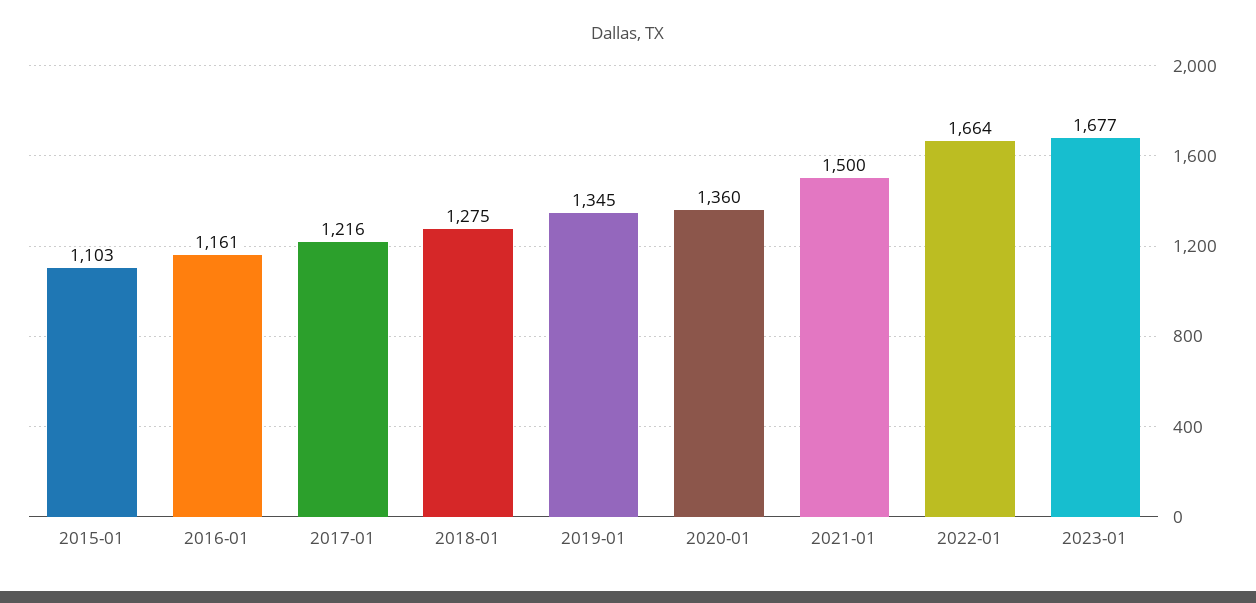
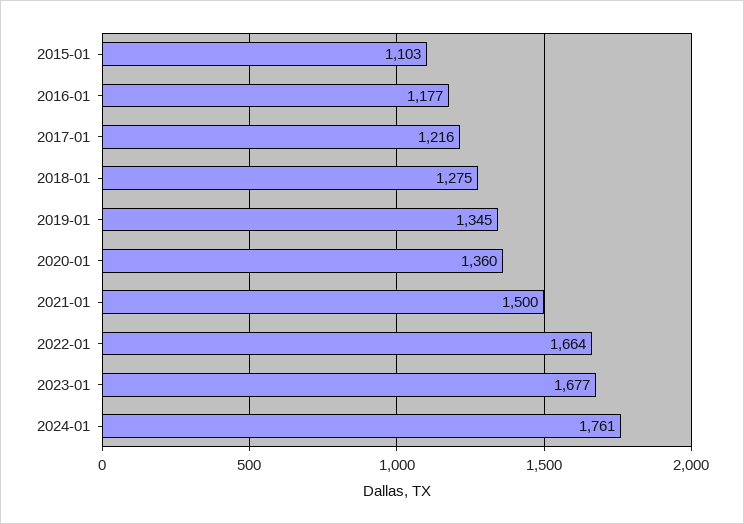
2016-01: 1161 -> 1177
2024-01: none -> 1761

